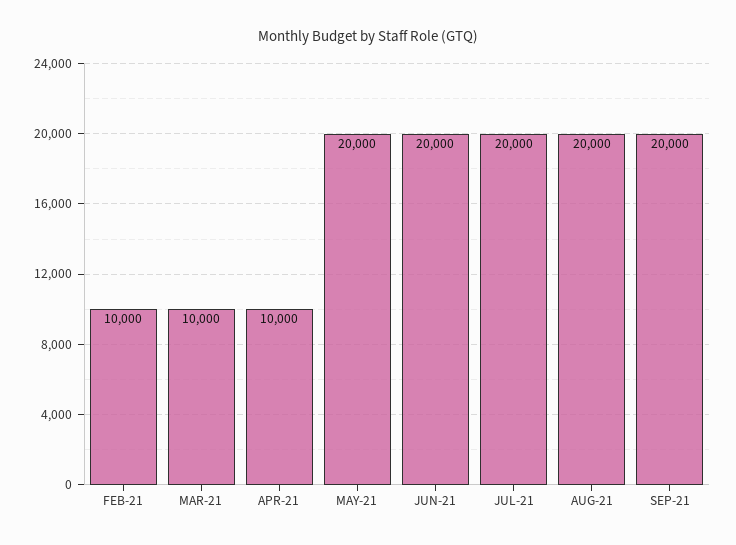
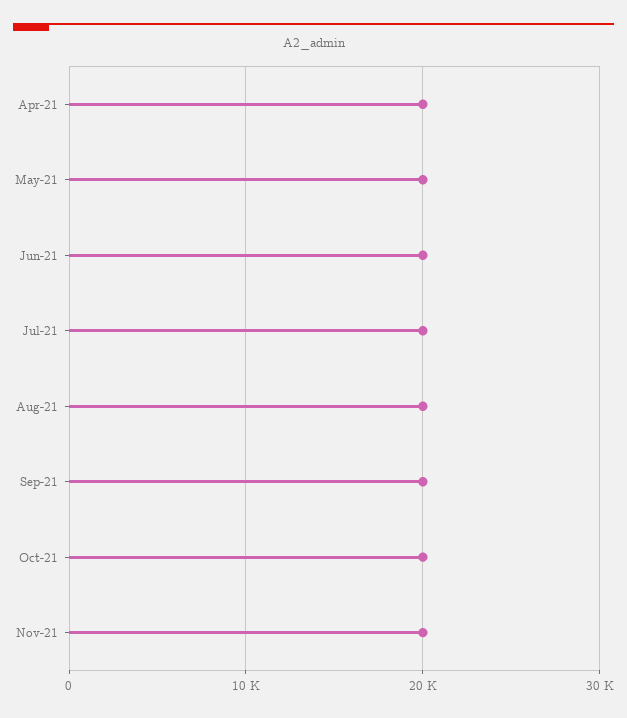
FEB-21: 10000 -> none
MAR-21: 10000 -> none
APR-21: 10000 -> 20000
Oct-21: none -> 20000
Nov-21: none -> 20000

